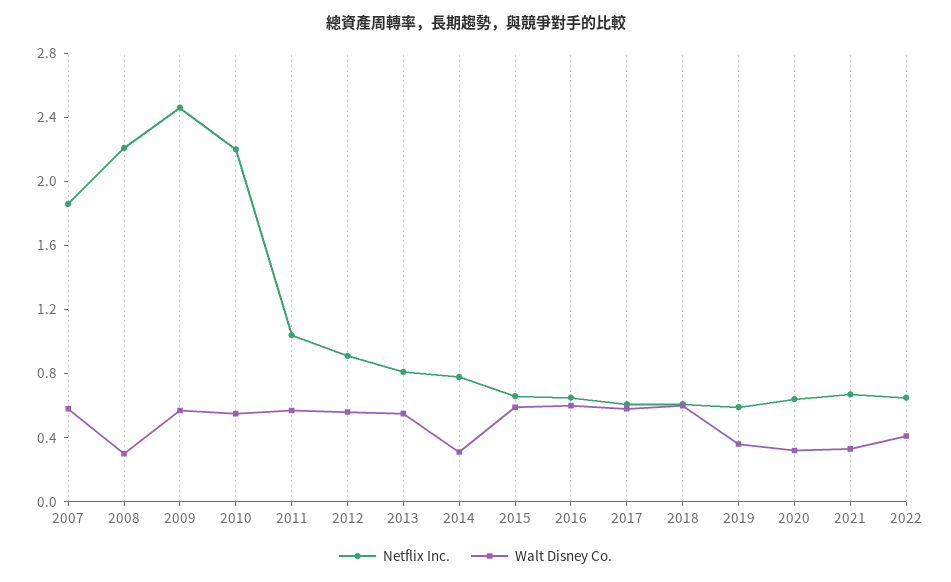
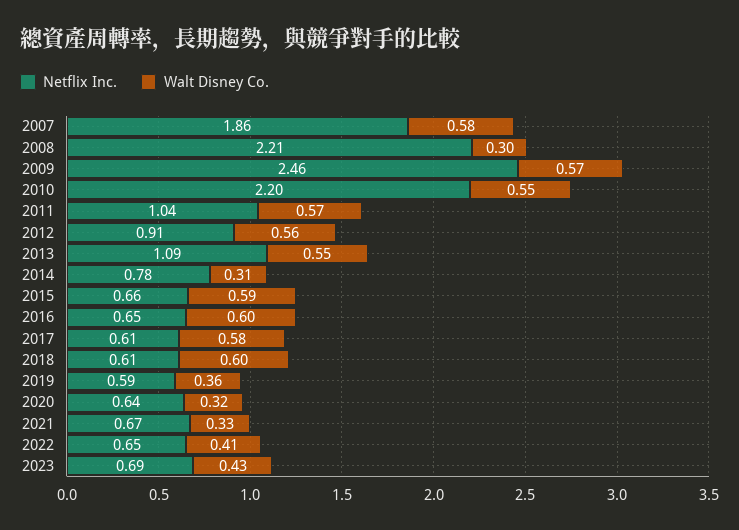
Netflix Inc., 2013: 0.8 -> 1.09
Netflix Inc., 2023: none -> 0.69
Walt Disney Co., 2023: none -> 0.43

